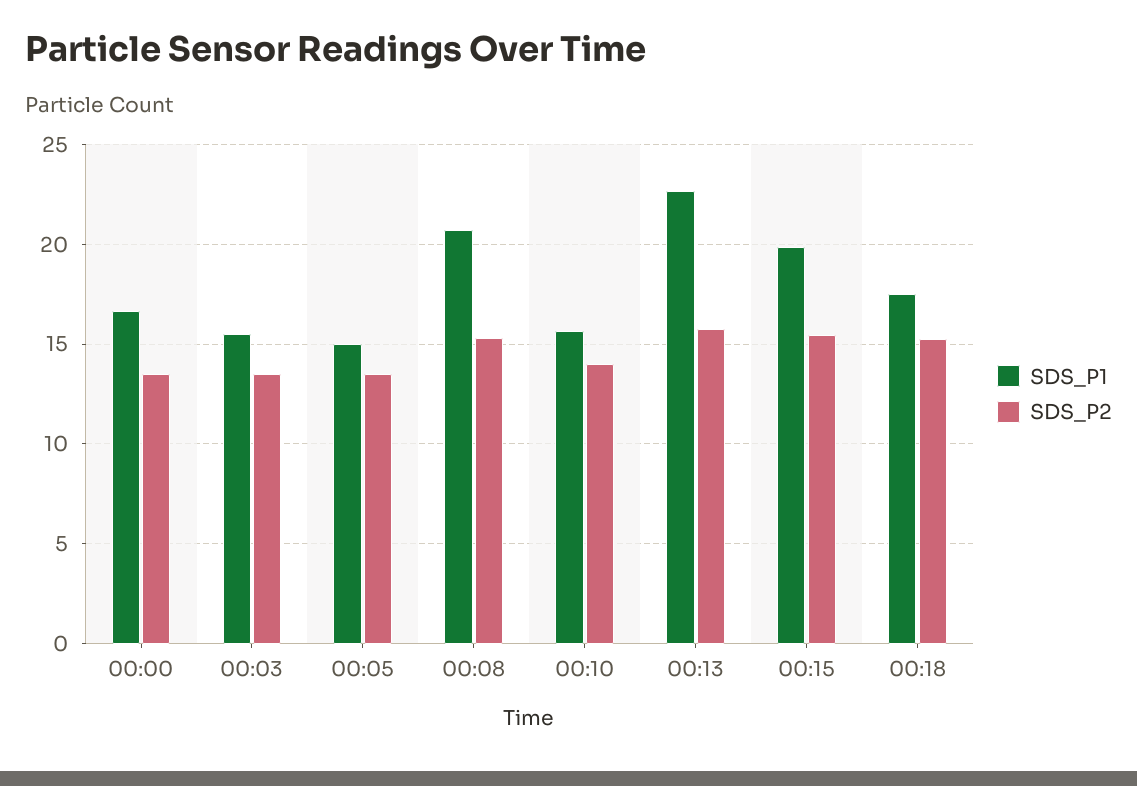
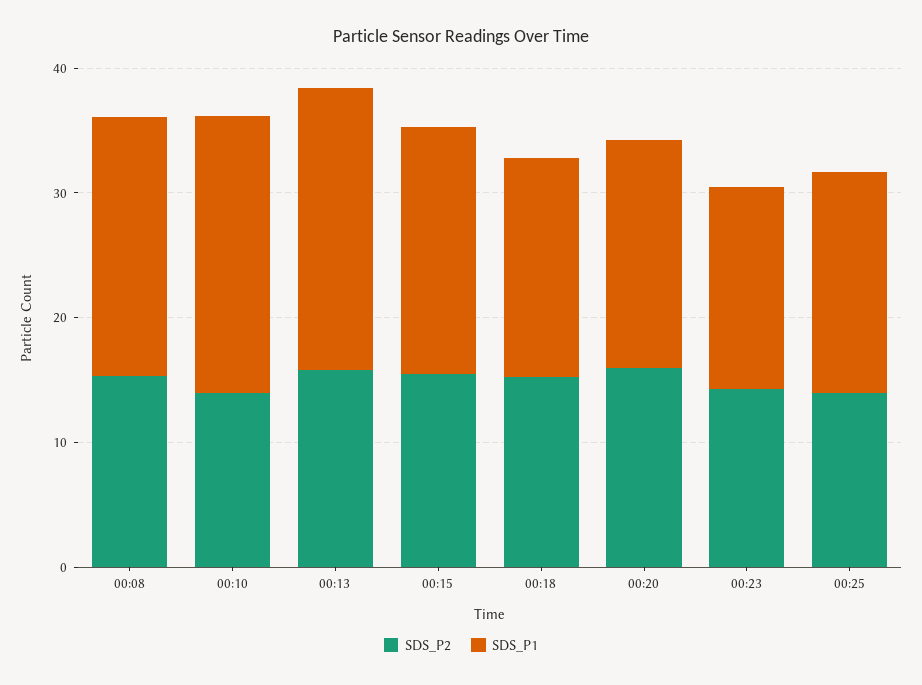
SDS_P1, 00:00: 16.5 -> none
SDS_P2, 00:00: 13.5 -> none
SDS_P1, 00:03: 15.5 -> none
SDS_P2, 00:03: 13.5 -> none
SDS_P1, 00:05: 15 -> none
SDS_P2, 00:05: 13.5 -> none
SDS_P1, 00:10: 15.5 -> 22
SDS_P2, 00:20: none -> 16
SDS_P1, 00:20: none -> 18
SDS_P2, 00:23: none -> 14
SDS_P1, 00:23: none -> 16
SDS_P2, 00:25: none -> 14
SDS_P1, 00:25: none -> 18

